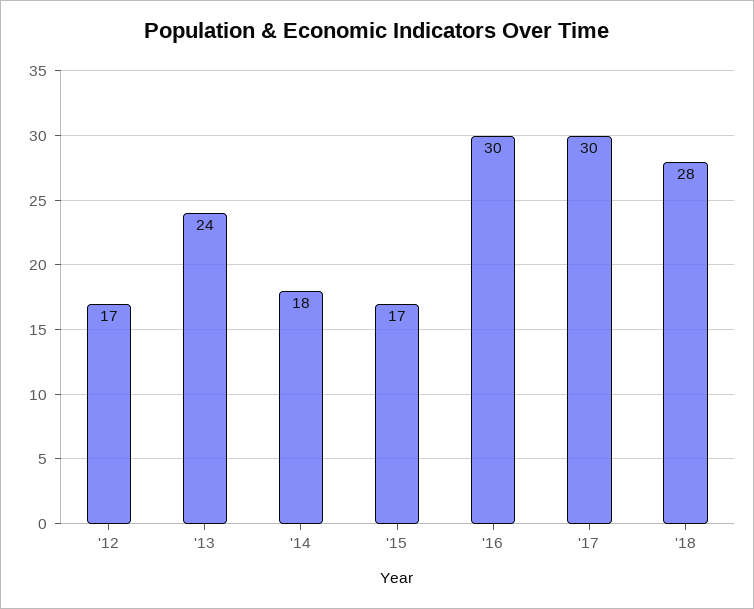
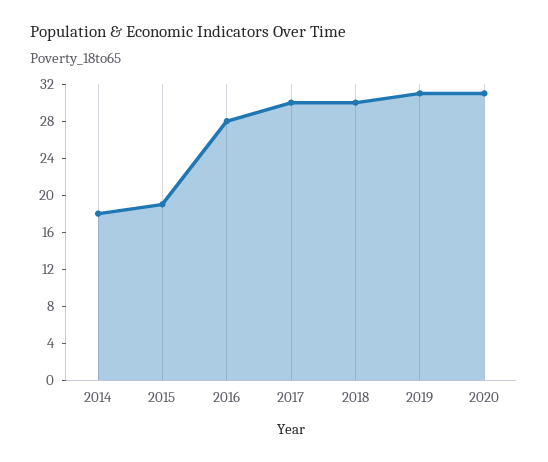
'12: 17 -> none
'13: 24 -> none
'15: 17 -> 19
'16: 30 -> 28
'18: 28 -> 30
2019: none -> 31
2020: none -> 31

